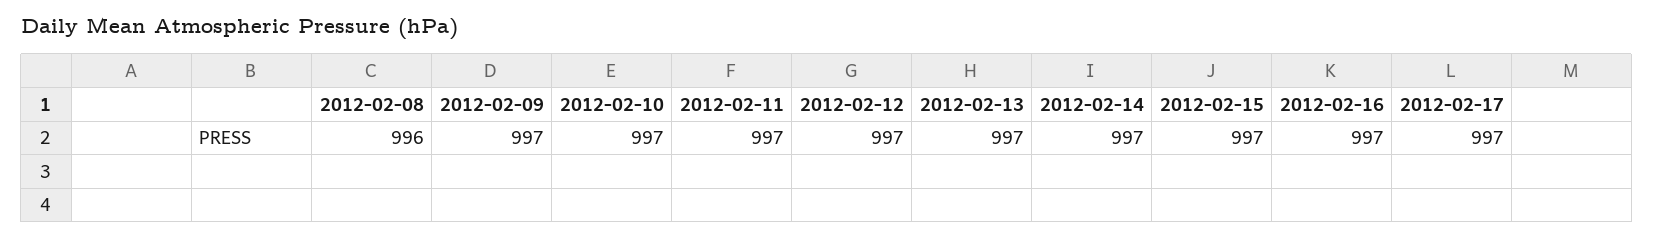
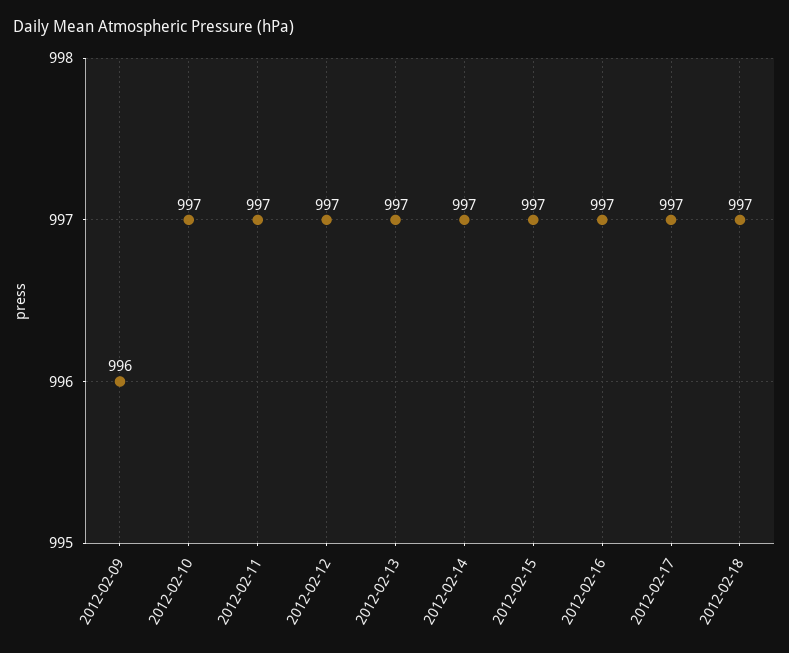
2012-02-08: 996 -> none
2012-02-09: 997 -> 996
2012-02-18: none -> 997

